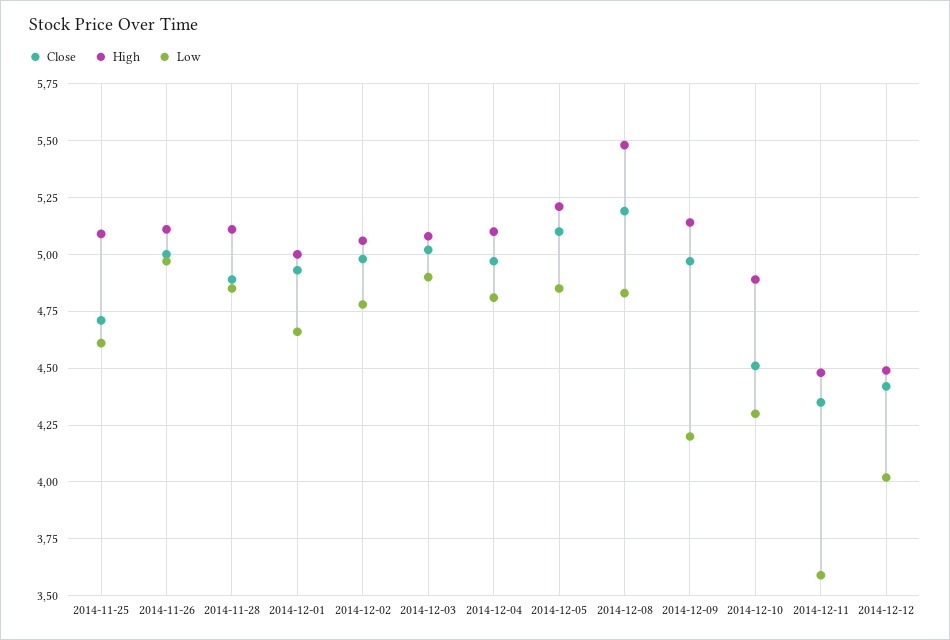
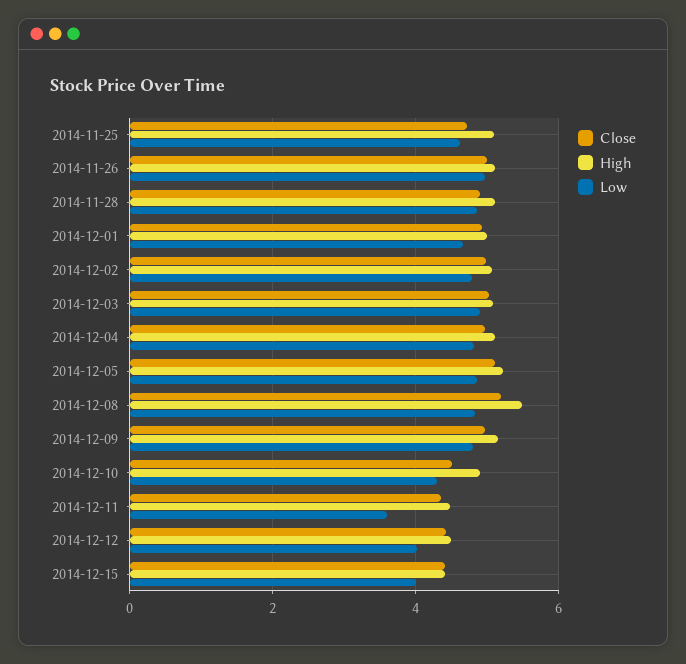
Low, 2014-12-09: 4.2 -> 4.8
Close, 2014-12-15: none -> 4.4
High, 2014-12-15: none -> 4.4
Low, 2014-12-15: none -> 4

